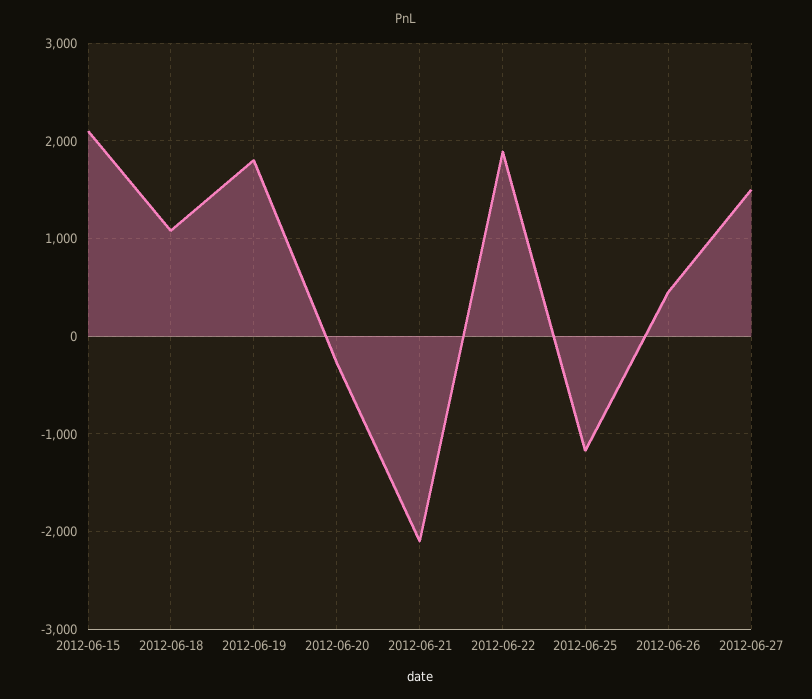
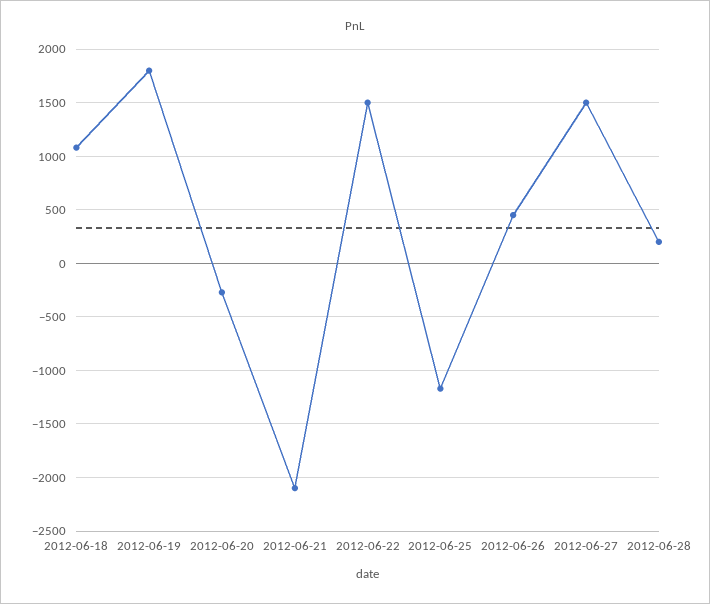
2012-06-15: 2100 -> none
2012-06-22: 1900 -> 1500
2012-06-28: none -> 200

